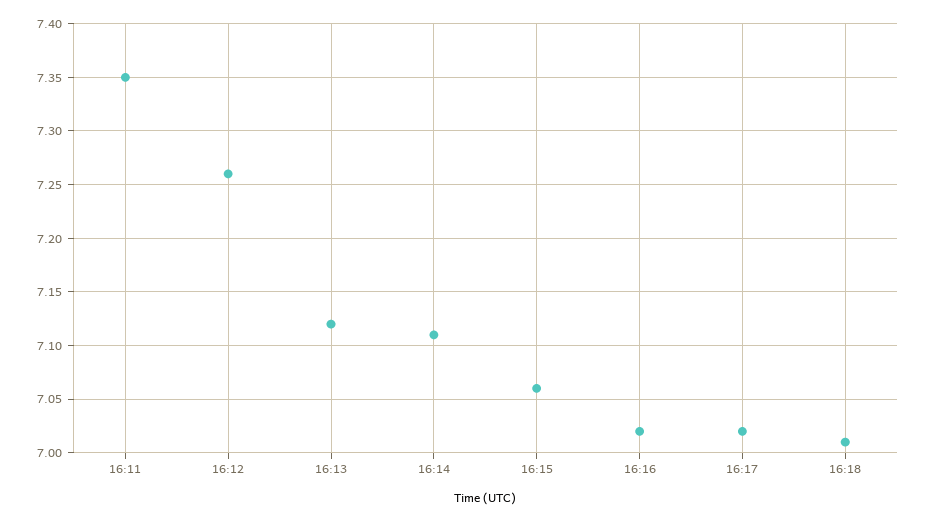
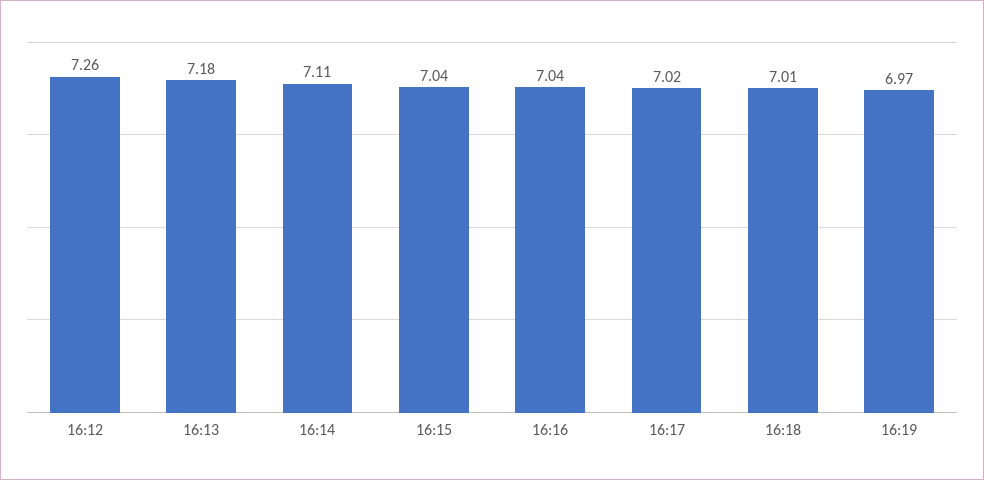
16:11: 7.35 -> none
16:13: 7.12 -> 7.18
16:15: 7.06 -> 7.04
16:16: 7.02 -> 7.04
16:19: none -> 6.97

